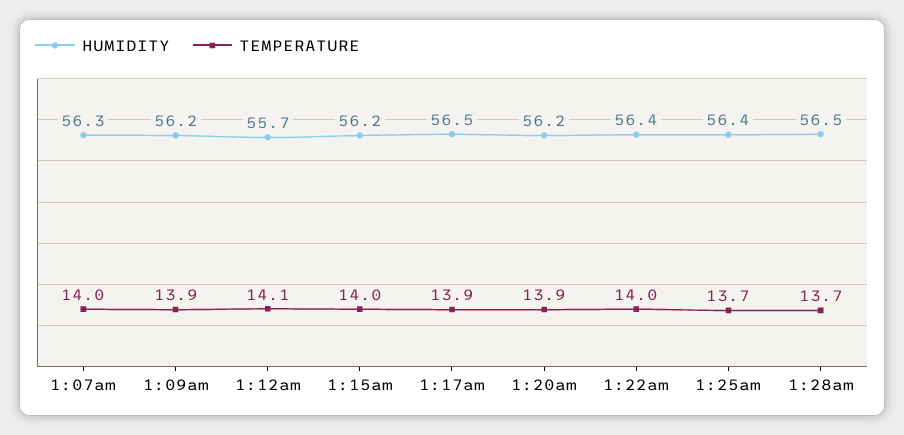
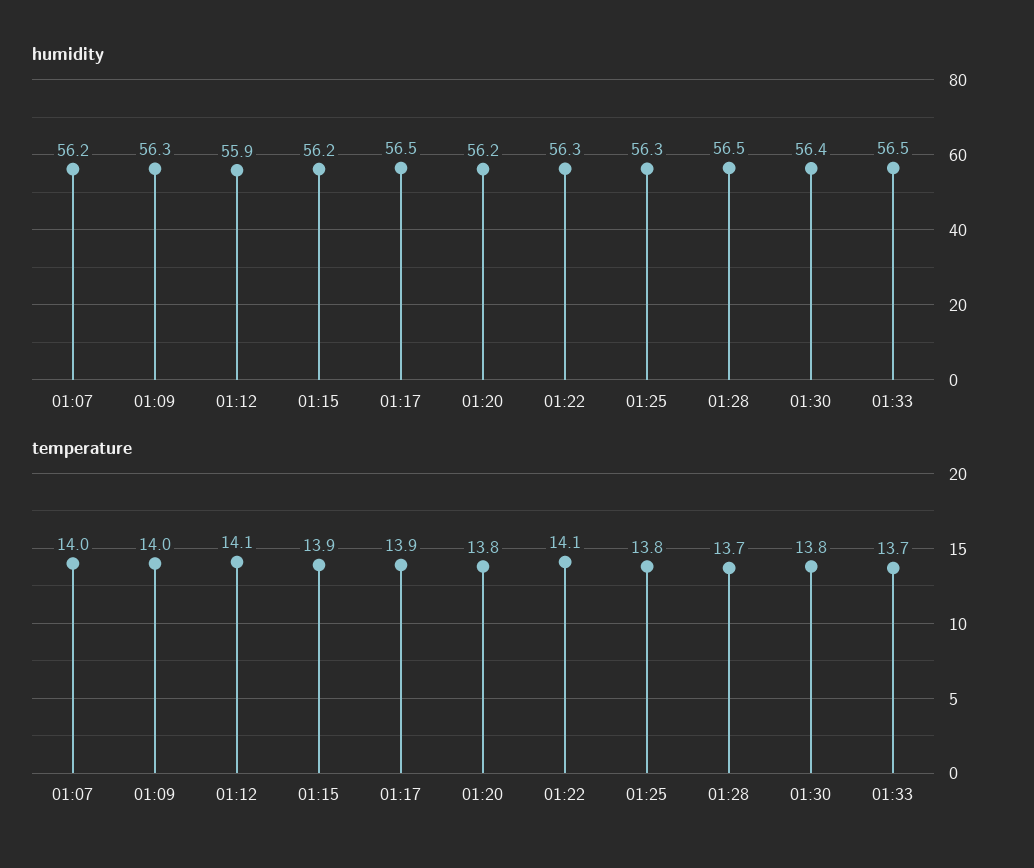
HUMIDITY, 1:07am: 56.3 -> 56.2
HUMIDITY, 1:09am: 56.2 -> 56.3
TEMPERATURE, 1:09am: 13.9 -> 14
HUMIDITY, 1:12am: 55.7 -> 55.9
TEMPERATURE, 1:15am: 14 -> 13.9
TEMPERATURE, 1:20am: 13.9 -> 13.8
HUMIDITY, 1:22am: 56.4 -> 56.3
TEMPERATURE, 1:22am: 14 -> 14.1
HUMIDITY, 1:25am: 56.4 -> 56.3
TEMPERATURE, 1:25am: 13.7 -> 13.8
HUMIDITY, 01:30: none -> 56.4
HUMIDITY, 01:33: none -> 56.5
TEMPERATURE, 01:30: none -> 13.8
TEMPERATURE, 01:33: none -> 13.7

